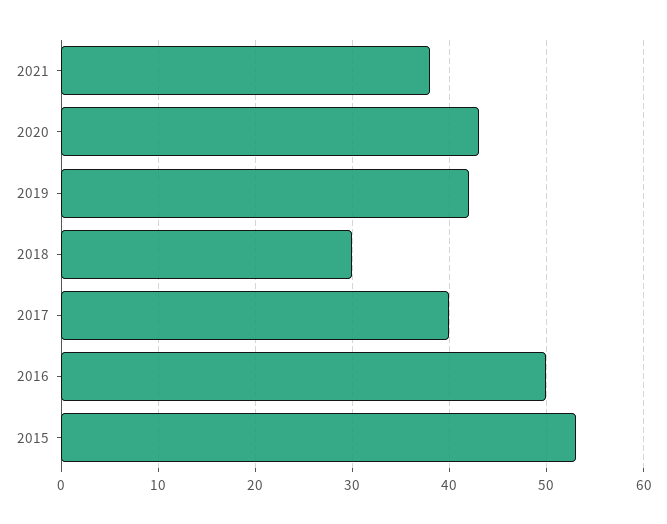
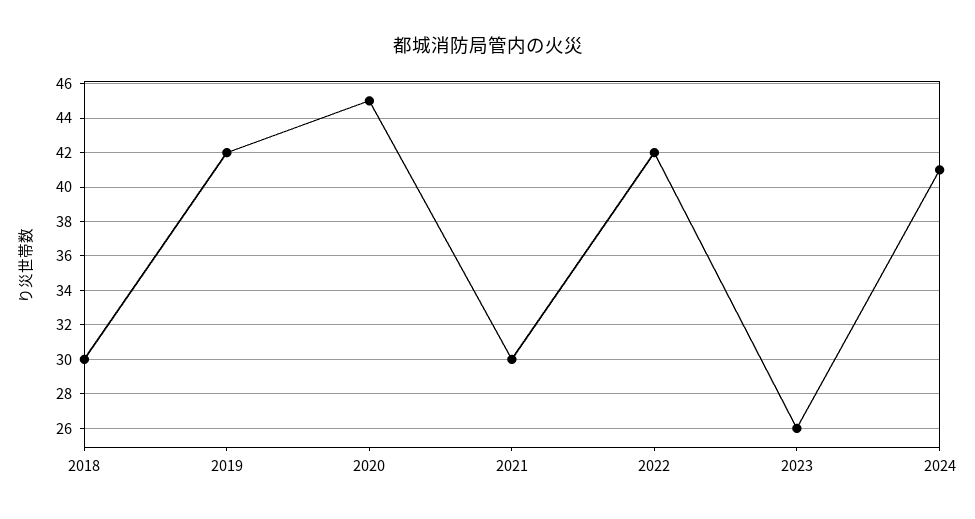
2021: 38 -> 30
2020: 43 -> 45
2017: 40 -> none
2016: 50 -> none
2015: 53 -> none
2022: none -> 42
2023: none -> 26
2024: none -> 41

